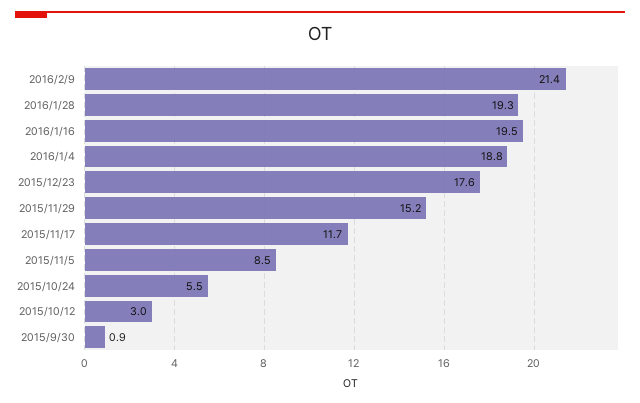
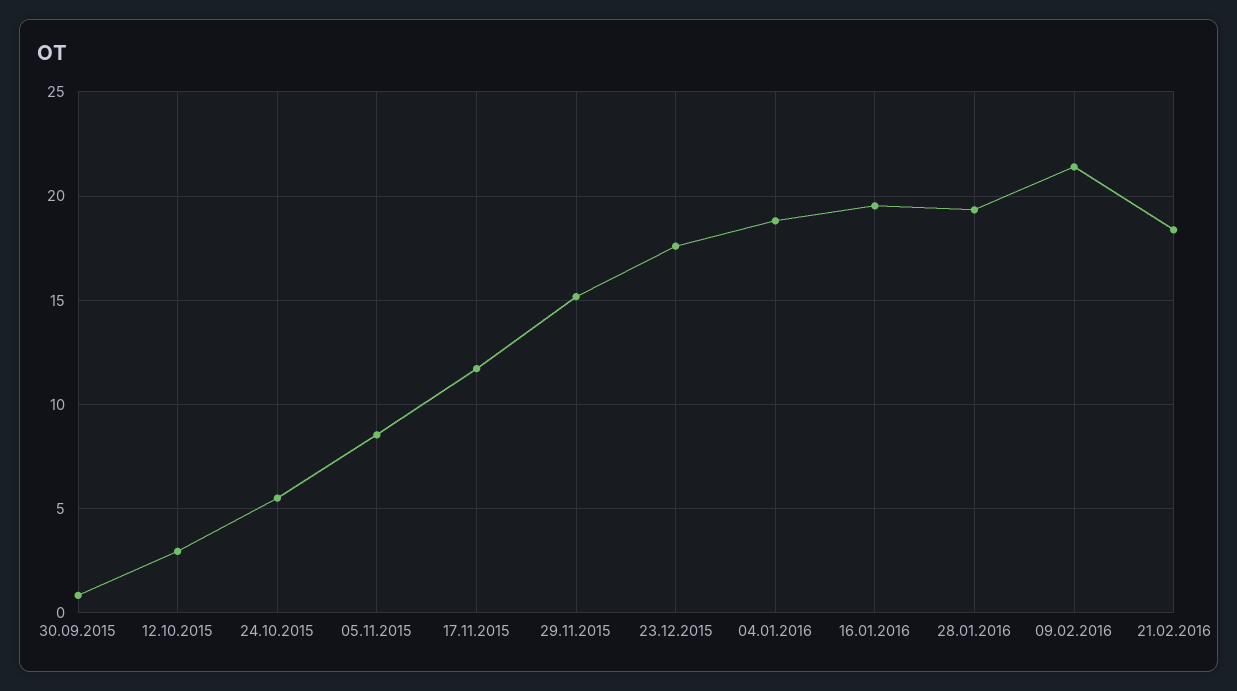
21.02.2016: none -> 18.5

